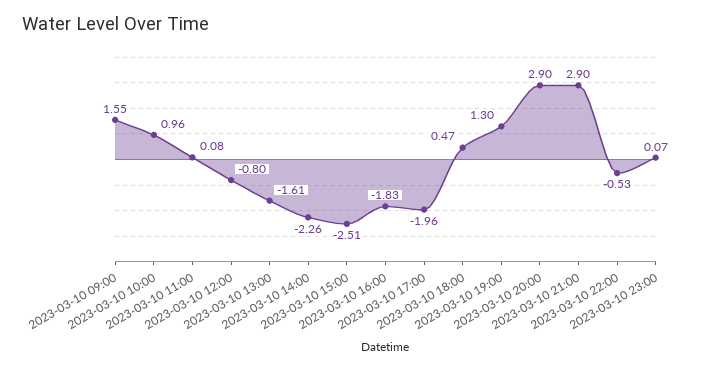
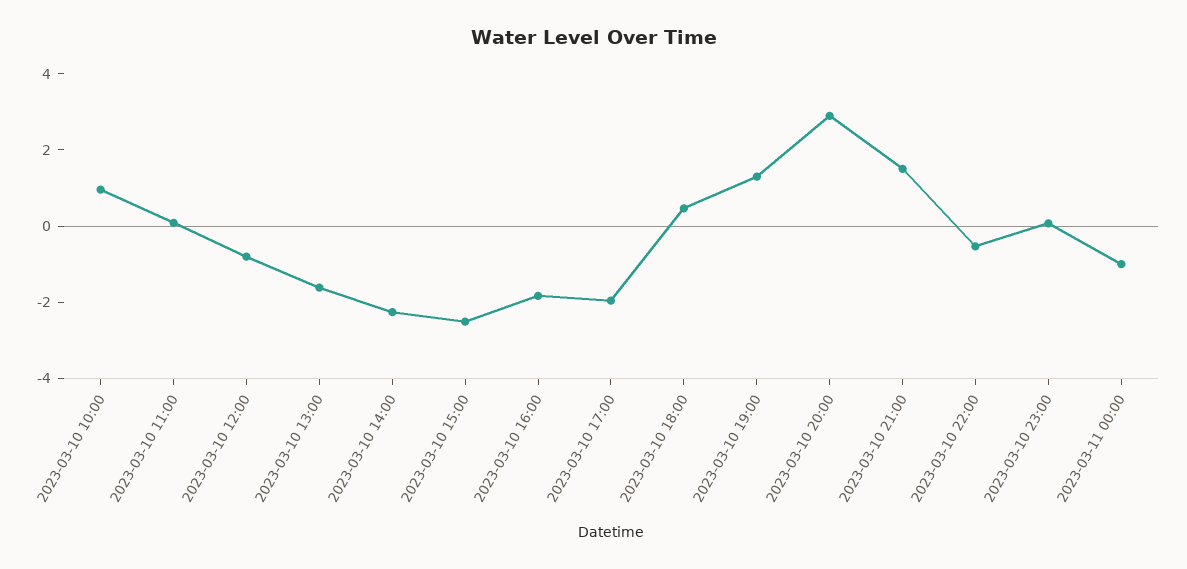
2023-03-10 09:00: 1.55 -> none
2023-03-10 21:00: 2.9 -> 1.5
2023-03-11 00:00: none -> -1

